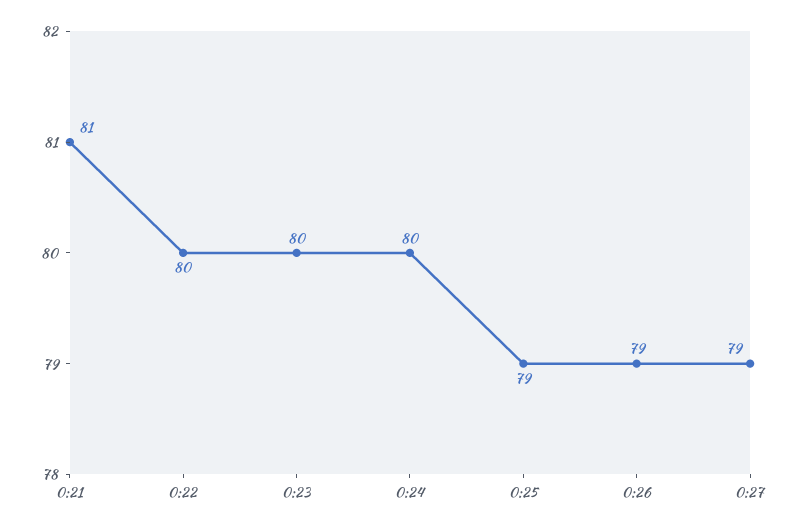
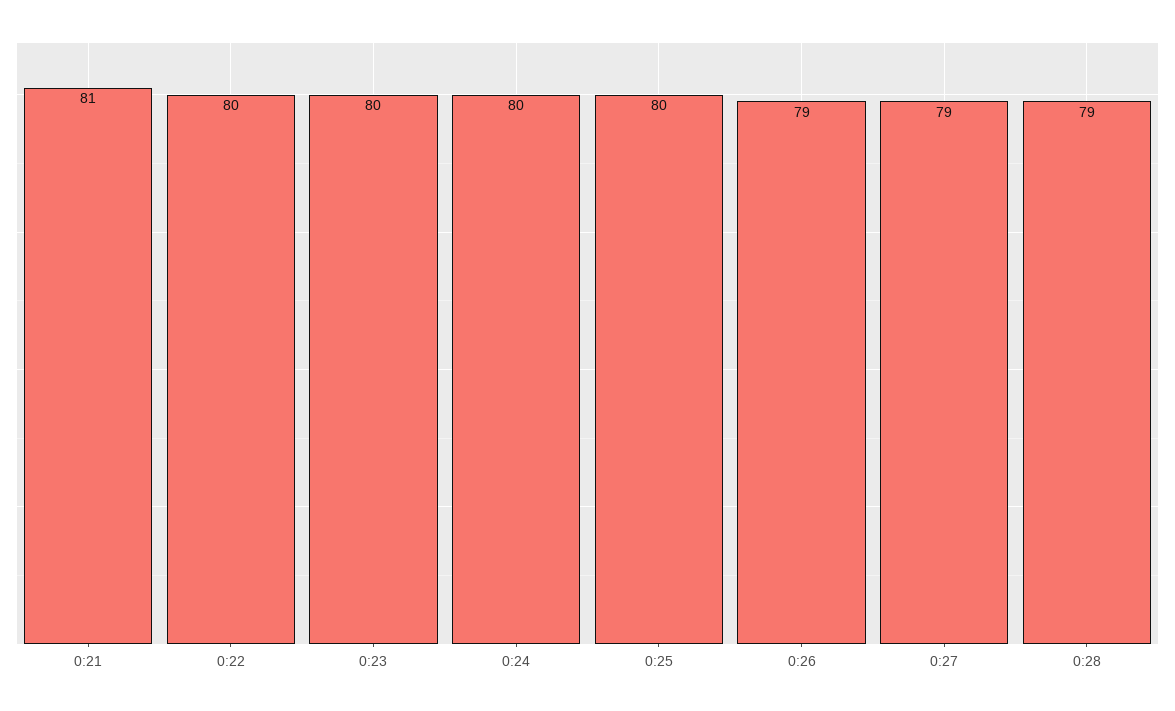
0:25: 79 -> 80
0:28: none -> 79

